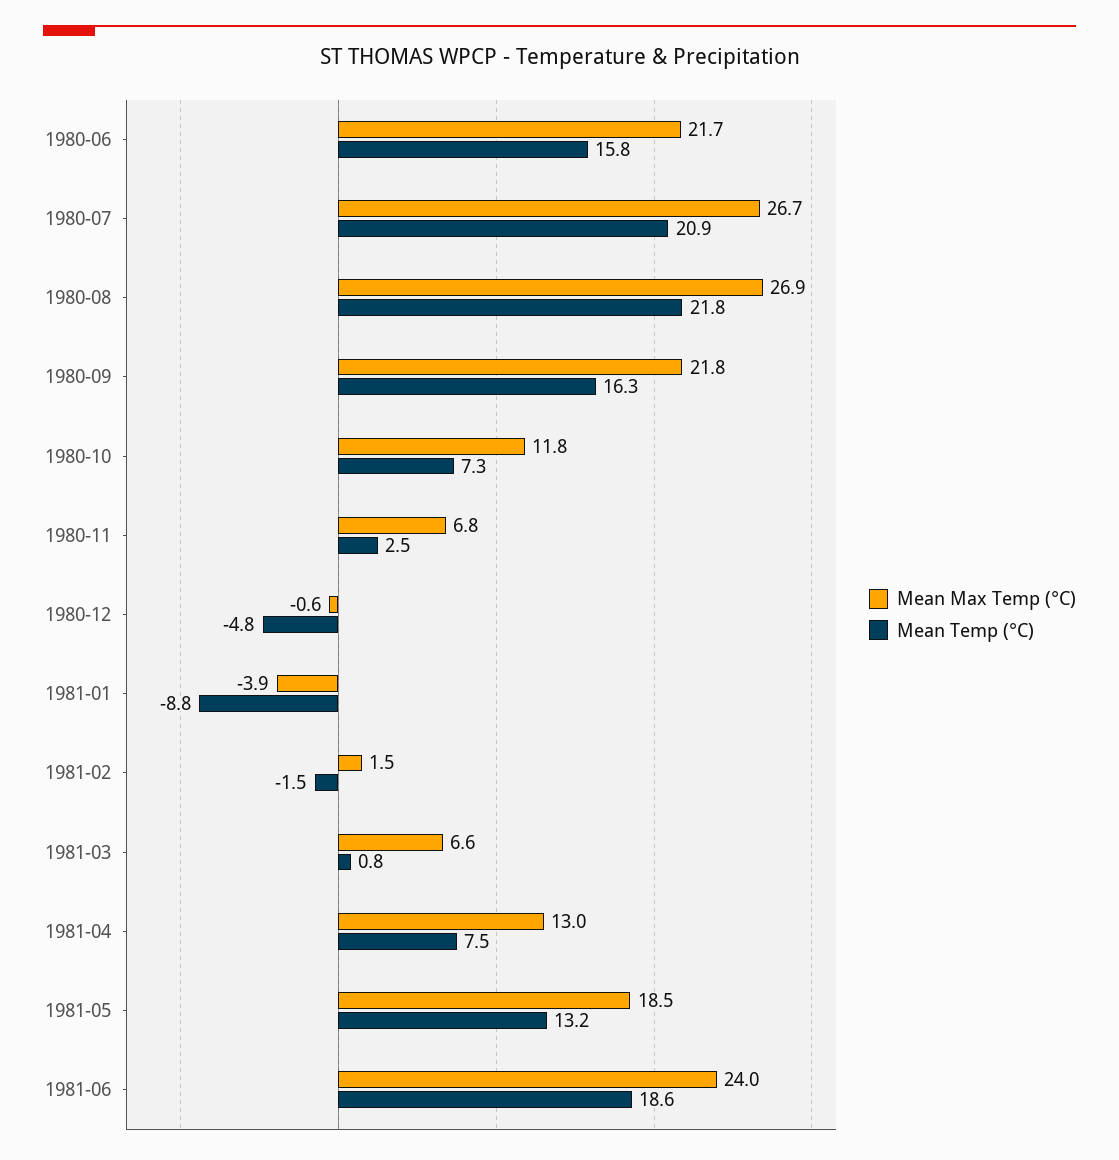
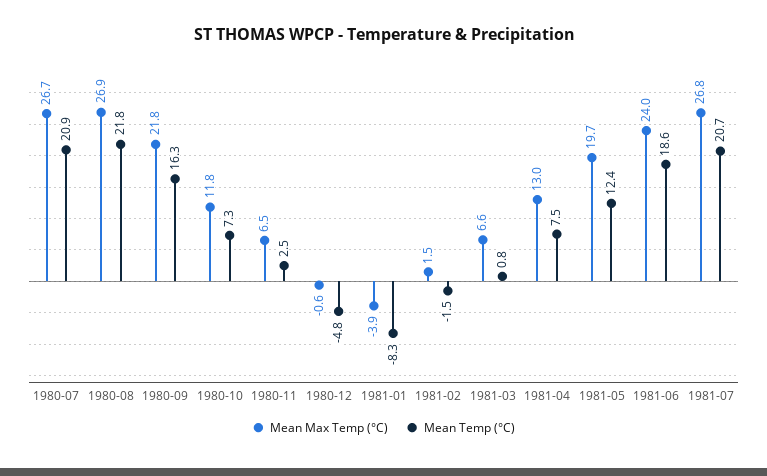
Mean Max Temp (°C), 1980-06: 21.7 -> none
Mean Temp (°C), 1980-06: 15.8 -> none
Mean Max Temp (°C), 1980-11: 6.8 -> 6.5
Mean Temp (°C), 1981-01: -8.8 -> -8.3
Mean Max Temp (°C), 1981-05: 18.5 -> 19.7
Mean Temp (°C), 1981-05: 13.2 -> 12.4
Mean Max Temp (°C), 1981-07: none -> 26.8
Mean Temp (°C), 1981-07: none -> 20.7

